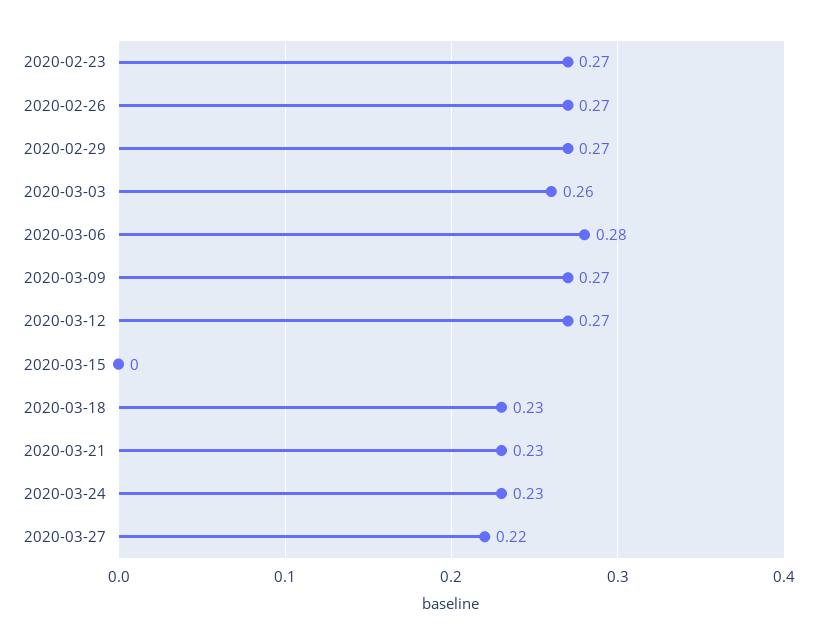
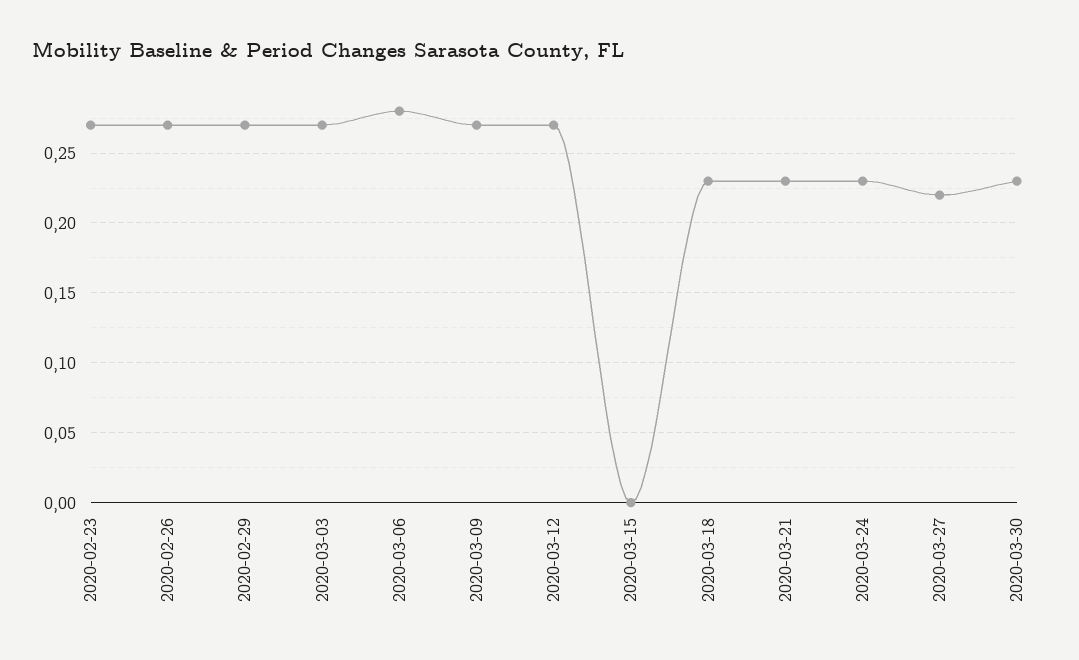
2020-03-03: 0.26 -> 0.27
2020-03-30: none -> 0.23

